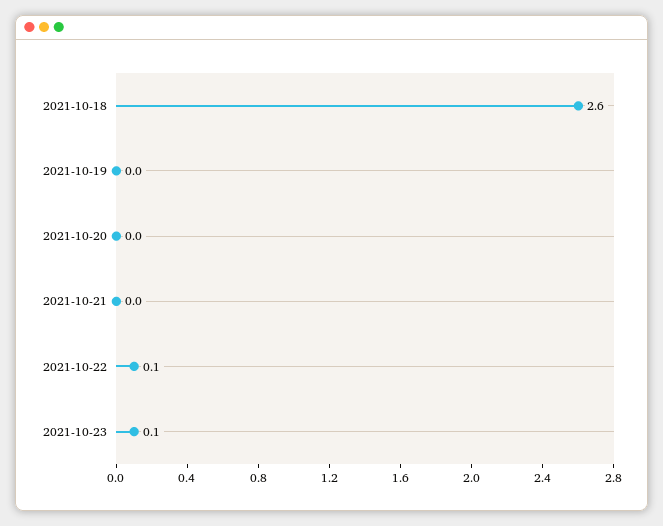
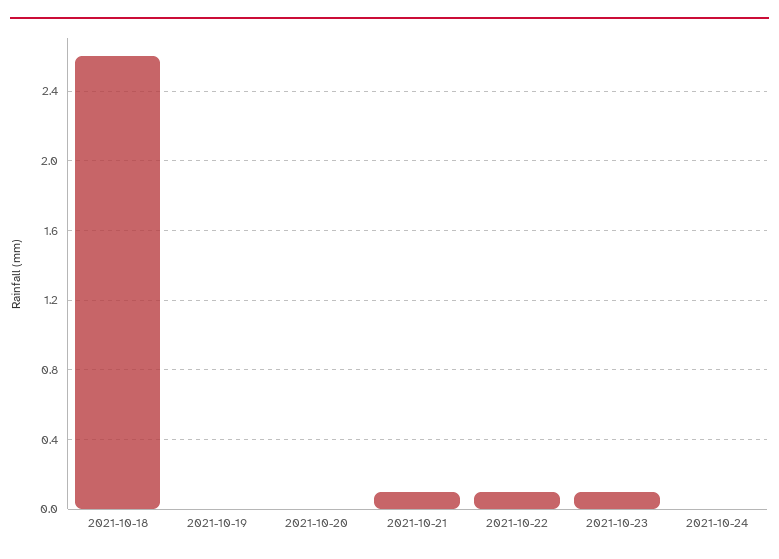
2021-10-21: 0 -> 0.1
2021-10-24: none -> 0

